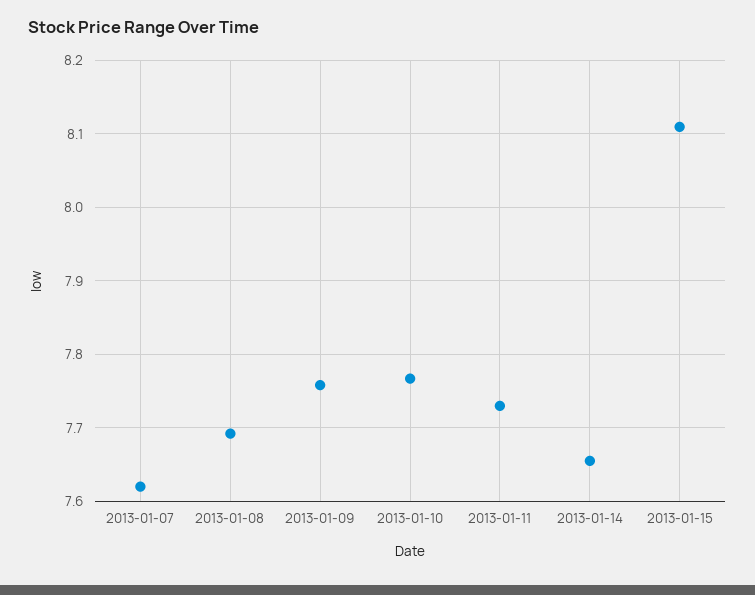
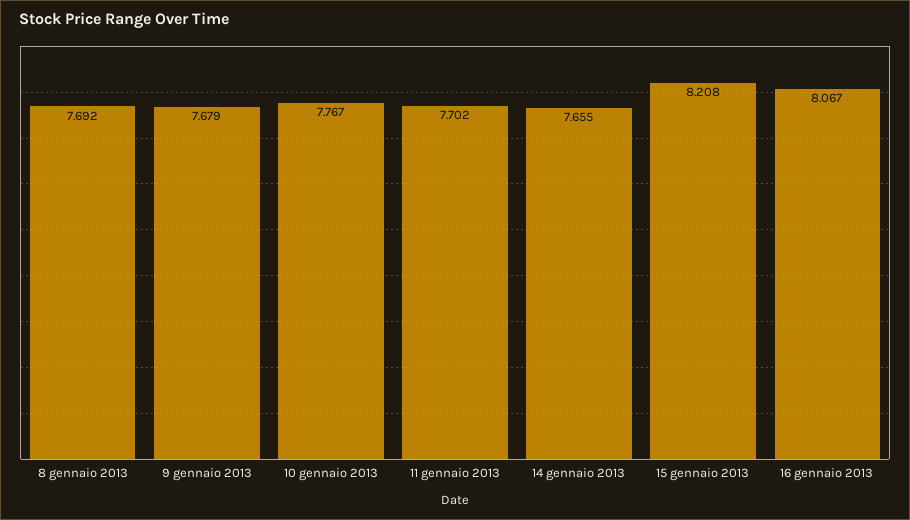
2013-01-07: 7.62 -> none
2013-01-09: 7.76 -> 7.679
2013-01-11: 7.73 -> 7.702
2013-01-15: 8.11 -> 8.208
16 gennaio 2013: none -> 8.067

